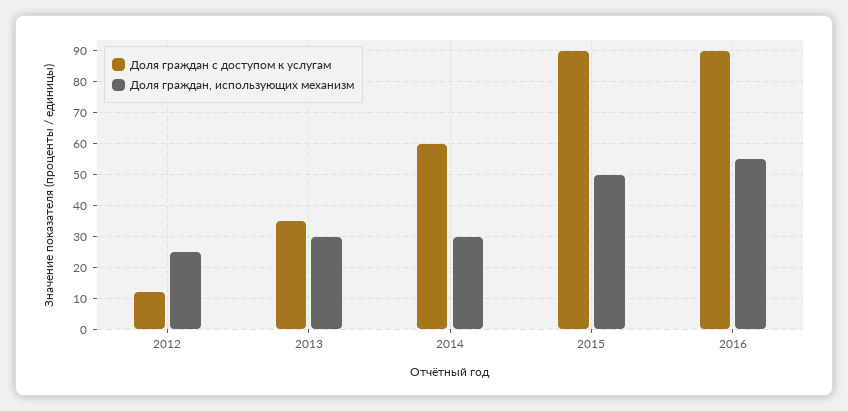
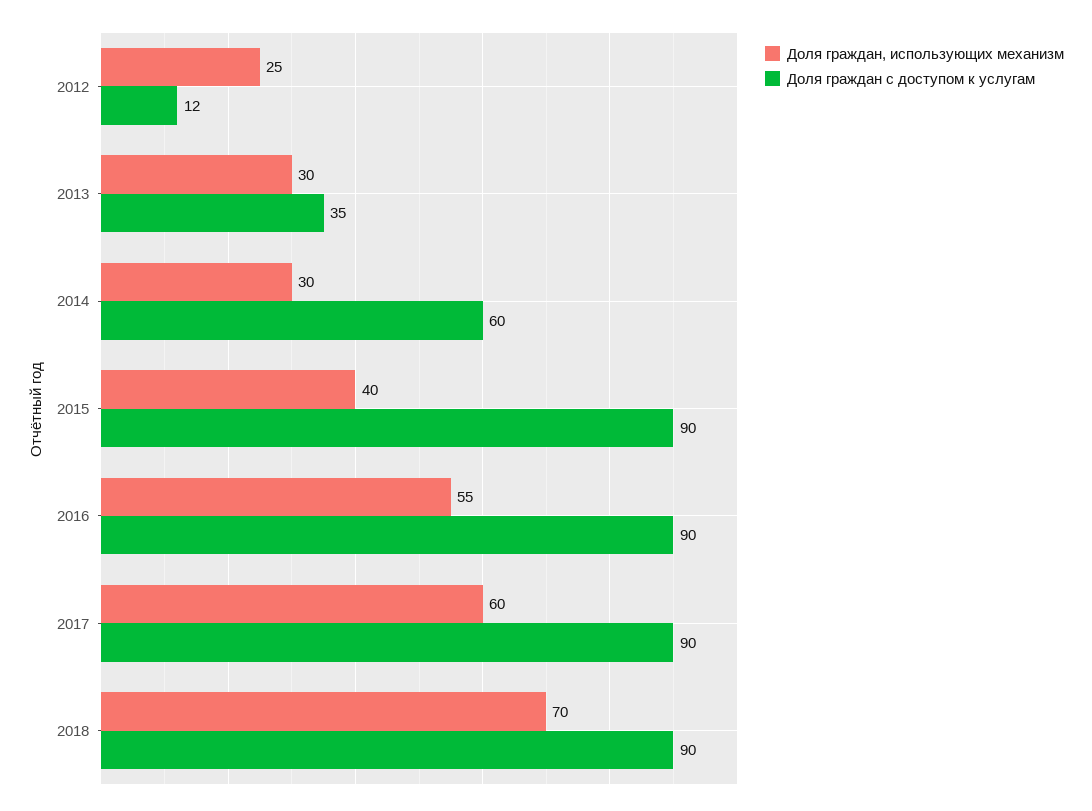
Доля граждан, использующих механизм, 2015: 50 -> 40
Доля граждан, использующих механизм, 2017: none -> 60
Доля граждан с доступом к услугам, 2017: none -> 90
Доля граждан, использующих механизм, 2018: none -> 70
Доля граждан с доступом к услугам, 2018: none -> 90

